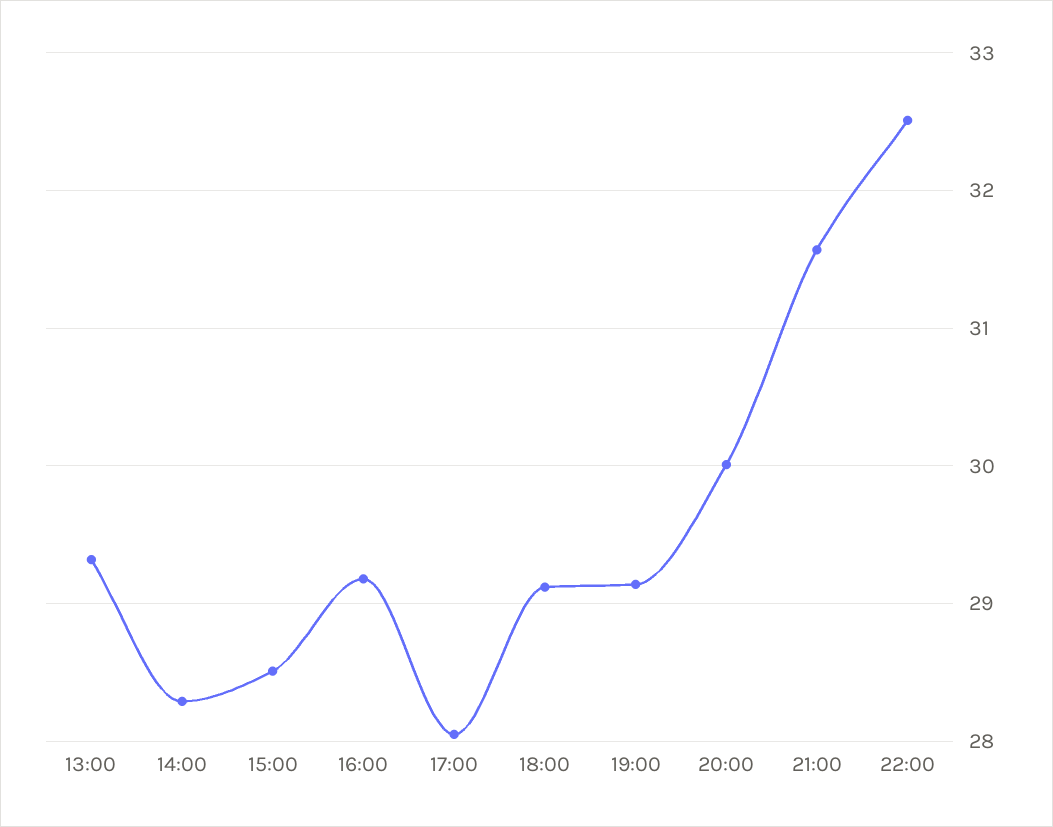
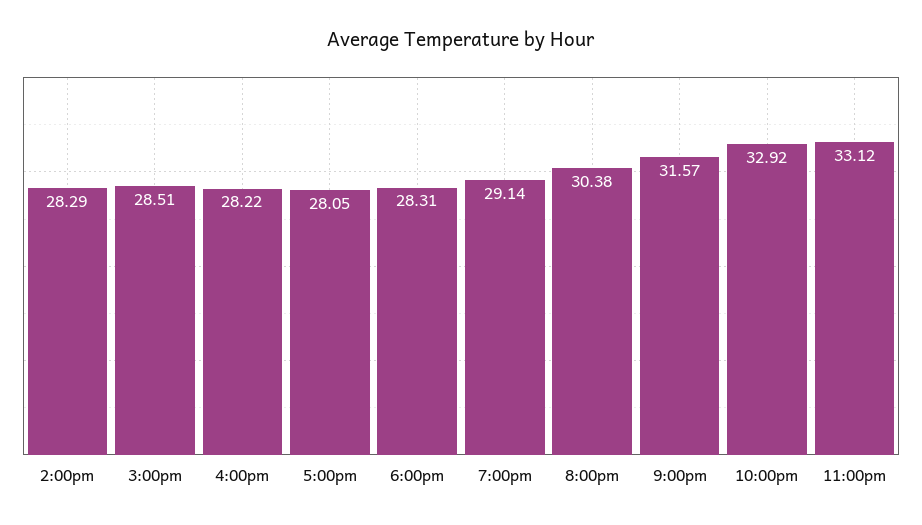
13:00: 29.3 -> none
16:00: 29.2 -> 28.22
18:00: 29.1 -> 28.31
20:00: 30 -> 30.38
22:00: 32.5 -> 32.92
11:00pm: none -> 33.12

